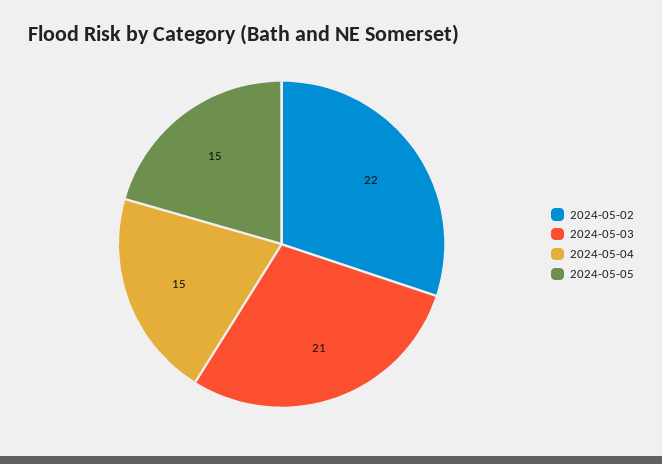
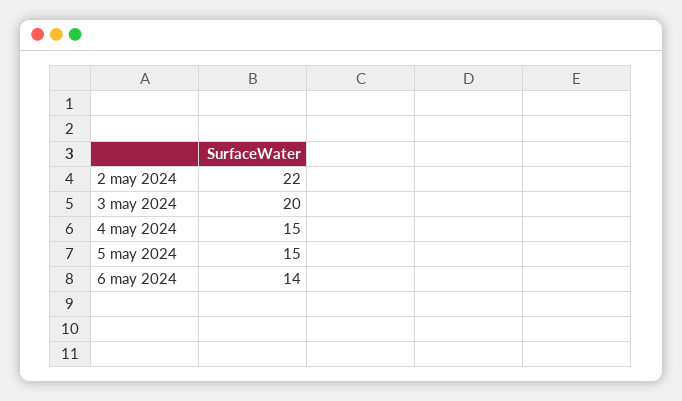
2024-05-03: 21 -> 20
6 may 2024: none -> 14

